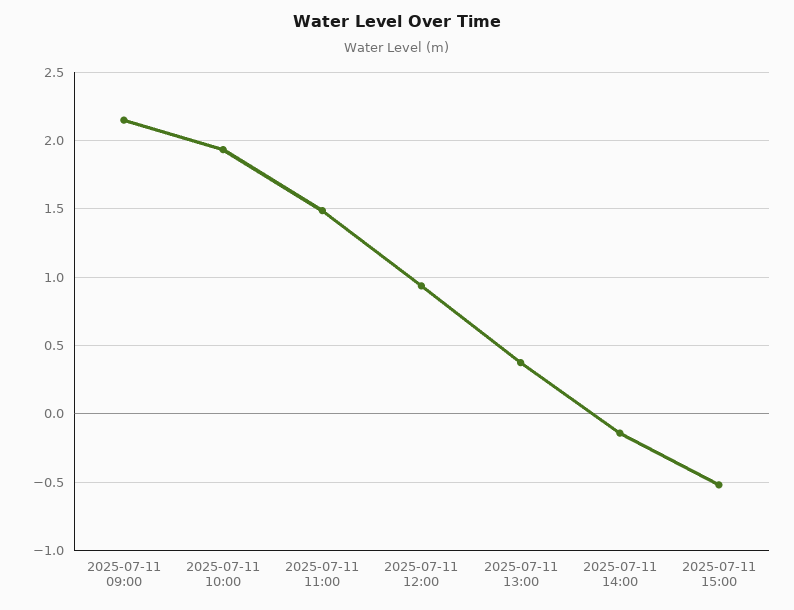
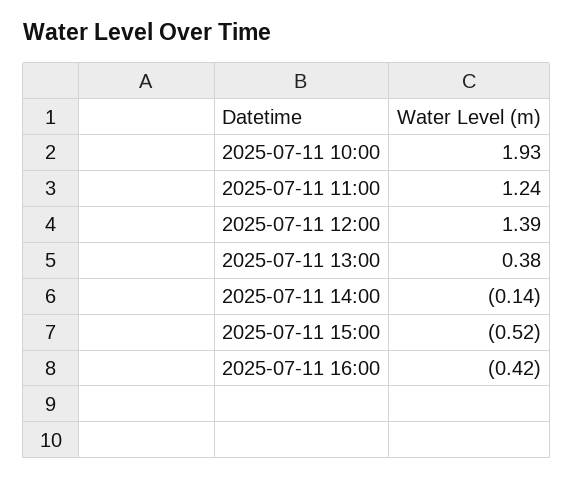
2025-07-11 09:00: 2.15 -> none
2025-07-11 11:00: 1.5 -> 1.24
2025-07-11 12:00: 0.95 -> 1.39
2025-07-11 16:00: none -> -0.42

